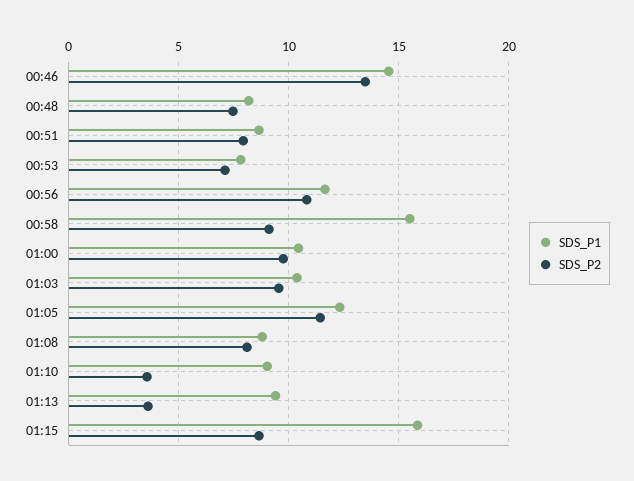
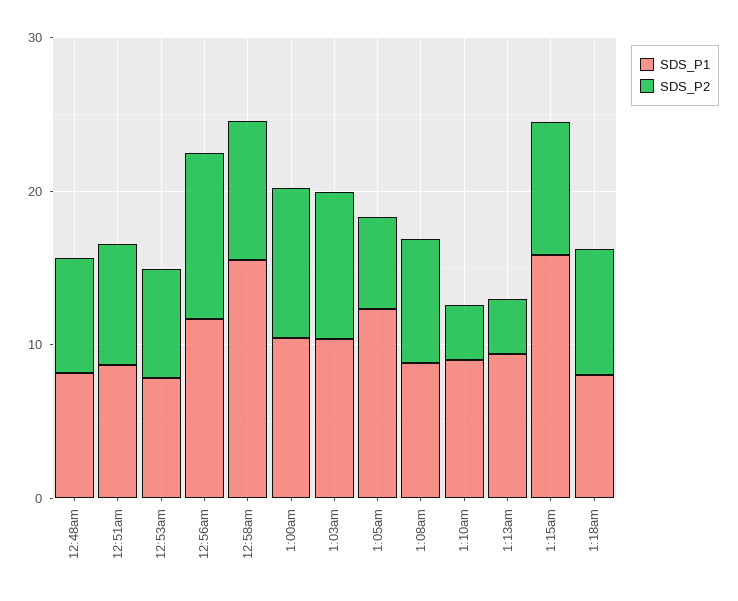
SDS_P1, 00:46: 14.5 -> none
SDS_P2, 00:46: 13.5 -> none
SDS_P2, 01:05: 11.5 -> 6
SDS_P1, 1:18am: none -> 8
SDS_P2, 1:18am: none -> 8

